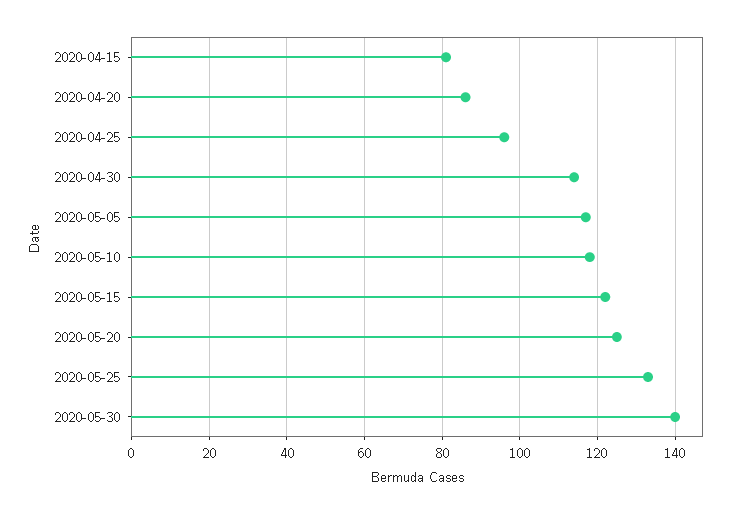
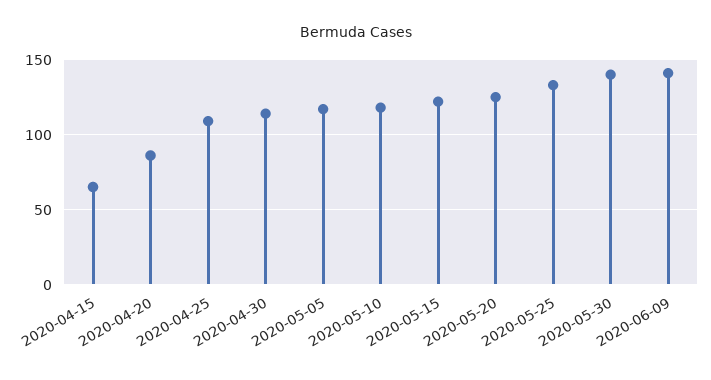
2020-04-15: 80 -> 65
2020-04-25: 95 -> 110
2020-06-09: none -> 140

